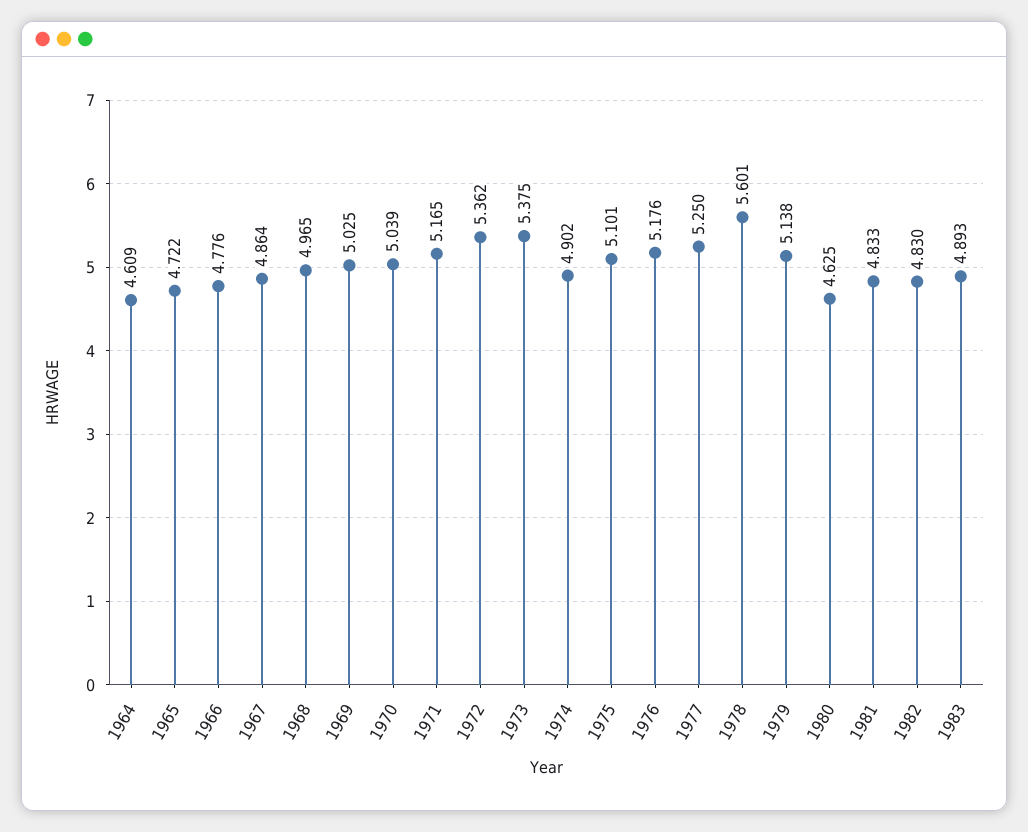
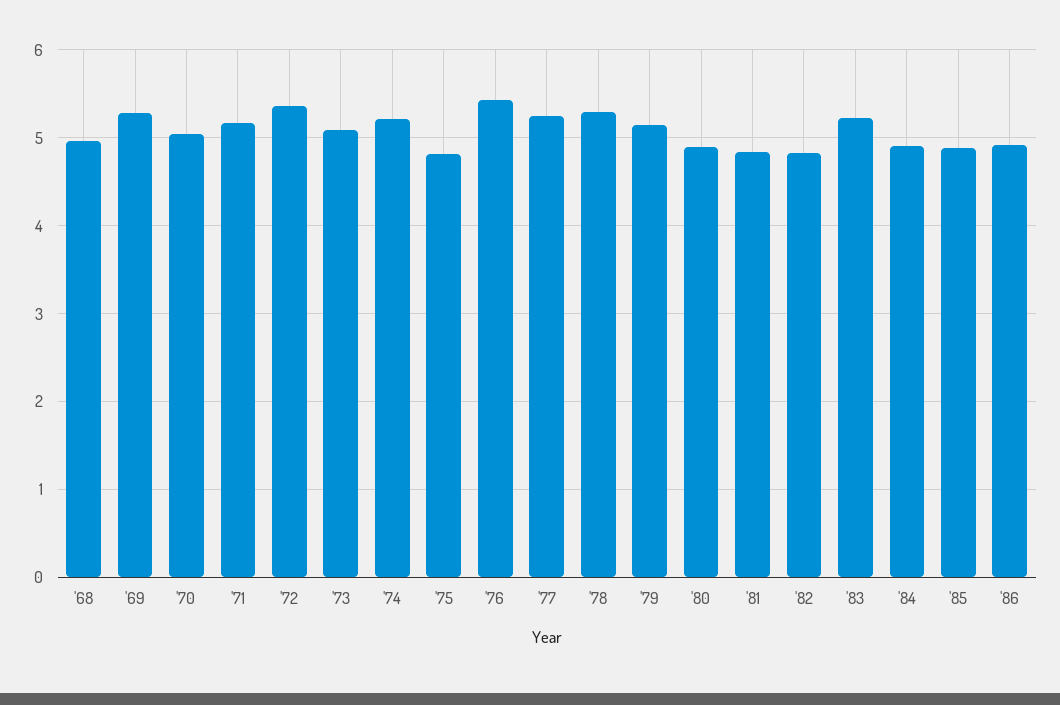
1964: 4.609 -> none
1965: 4.722 -> none
1966: 4.776 -> none
1967: 4.864 -> none
1969: 5.025 -> 5.3
1973: 5.375 -> 5.1
1974: 4.902 -> 5.2
1975: 5.101 -> 4.8
1976: 5.176 -> 5.4
1978: 5.601 -> 5.3
1980: 4.625 -> 4.9
1983: 4.893 -> 5.2
'84: none -> 4.9
'85: none -> 4.9
'86: none -> 4.9

